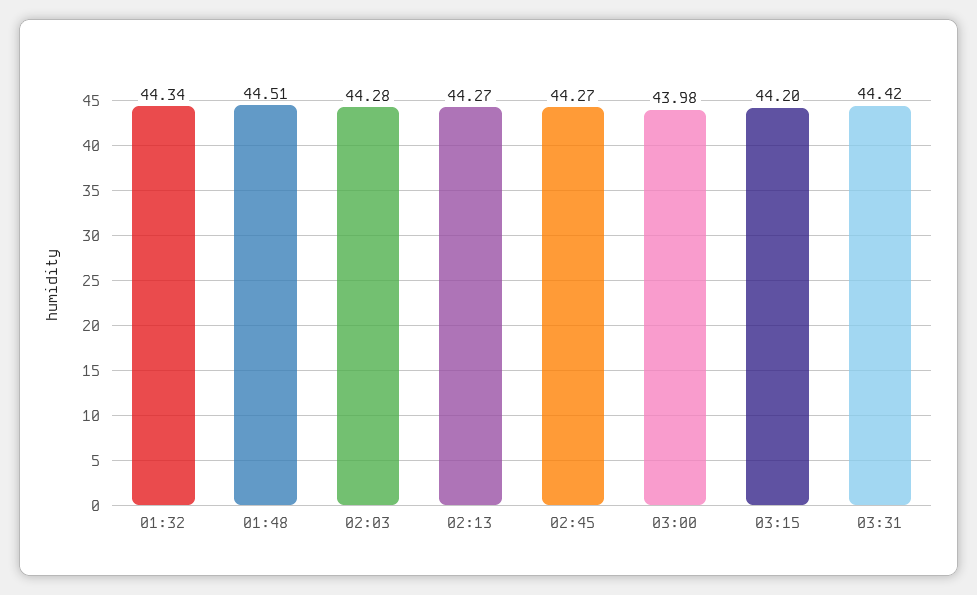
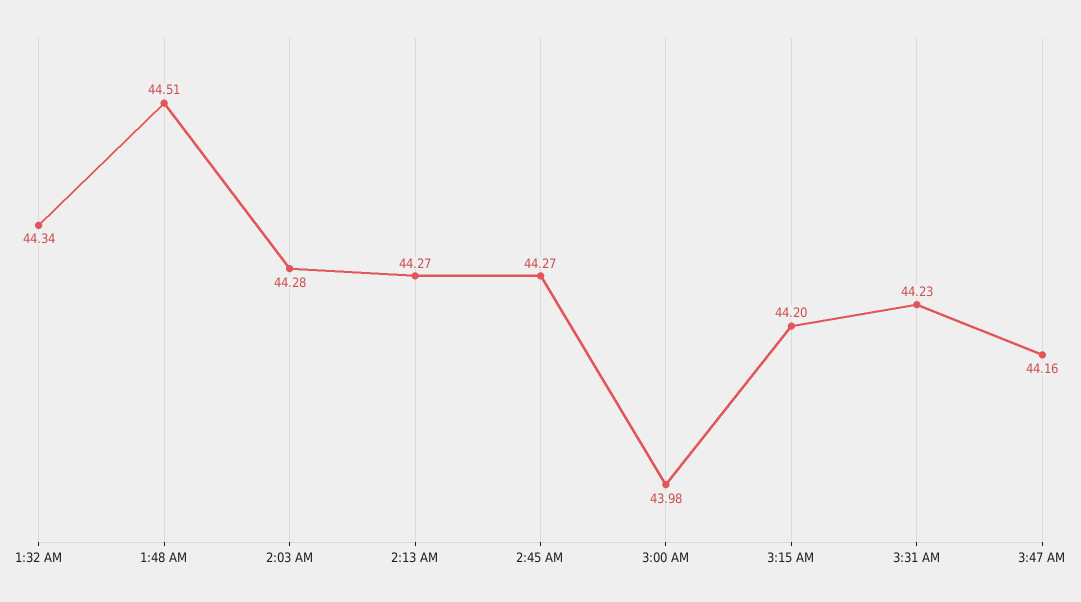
03:31: 44.42 -> 44.23
3:47 AM: none -> 44.16

